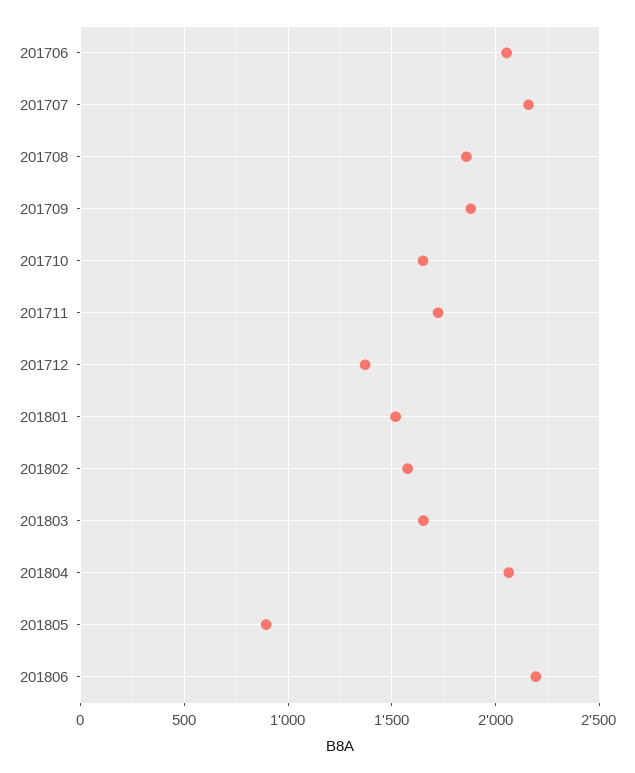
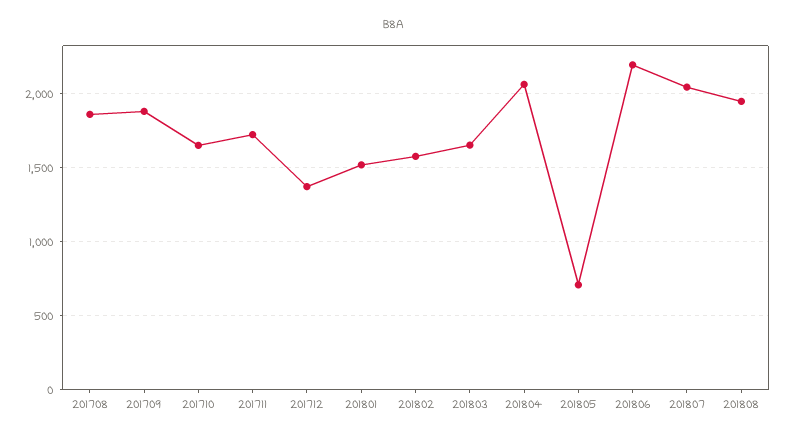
201706: 2050 -> none
201707: 2150 -> none
201805: 900 -> 700
201807: none -> 2050
201808: none -> 1950

